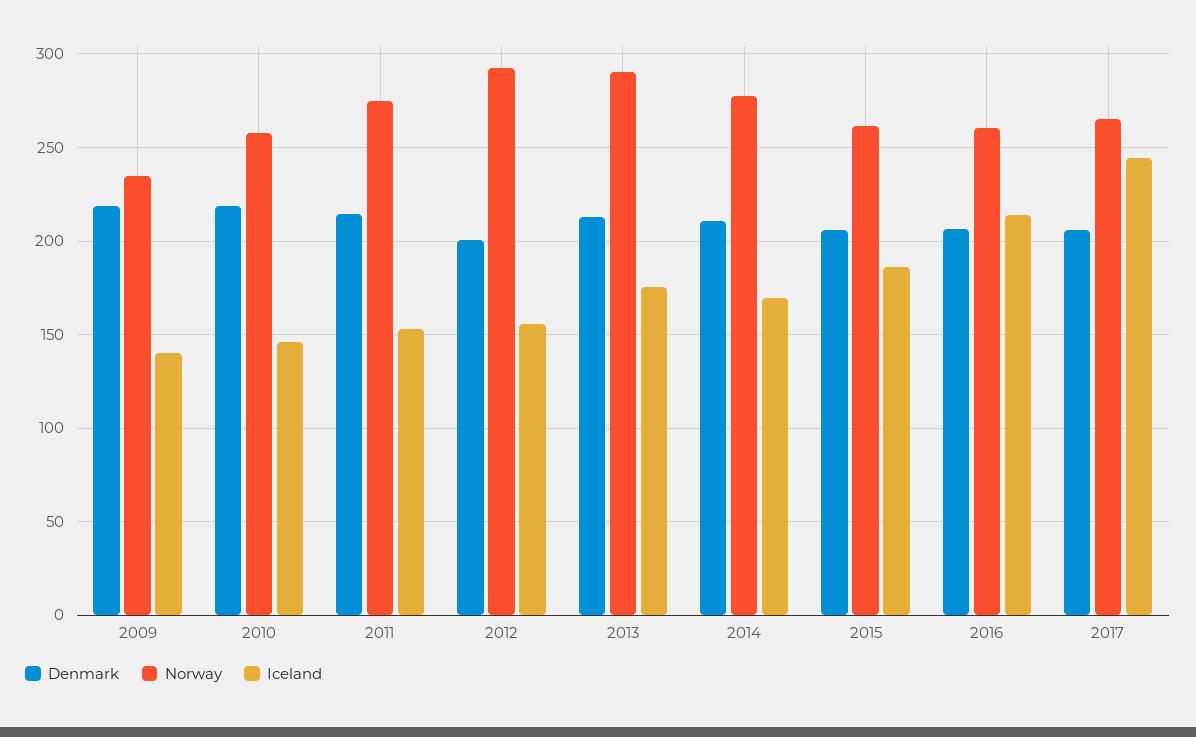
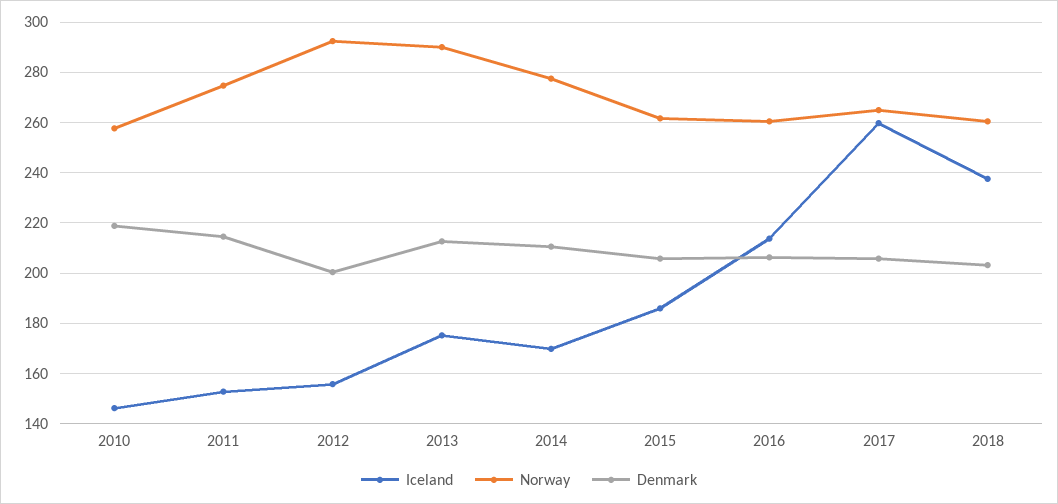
Denmark, 2009: 220 -> none
Norway, 2009: 235 -> none
Iceland, 2009: 140 -> none
Iceland, 2017: 245 -> 260
Iceland, 2018: none -> 237.5
Norway, 2018: none -> 260
Denmark, 2018: none -> 202.5

